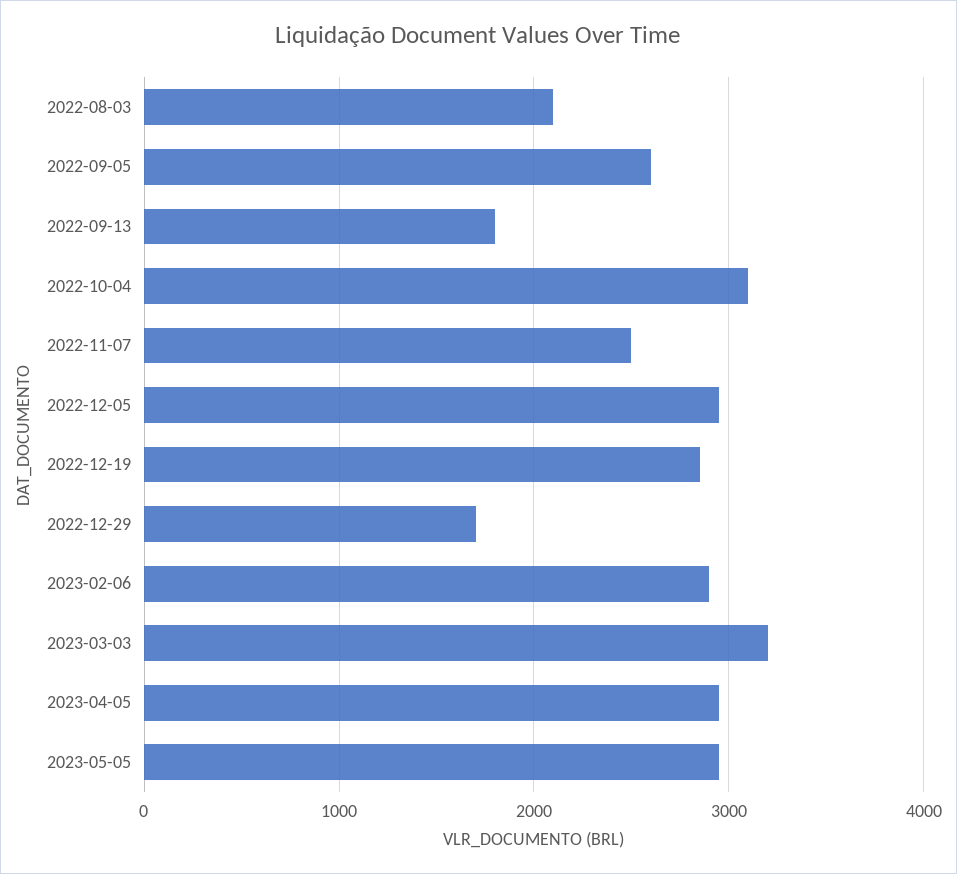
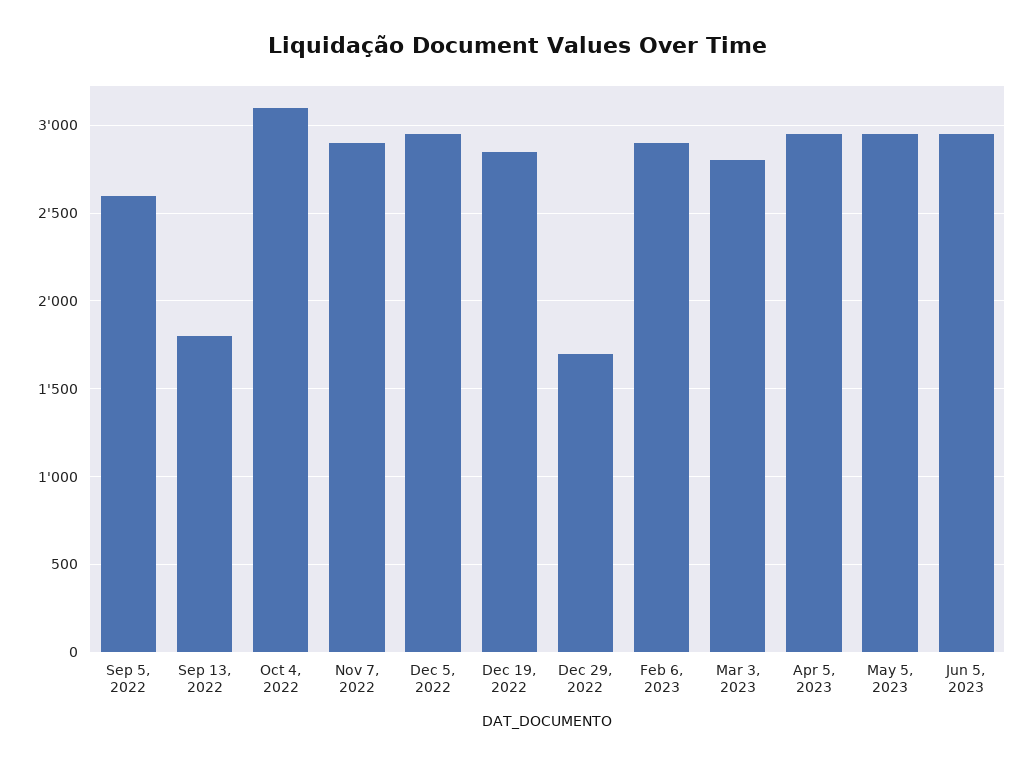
2022-08-03: 2100 -> none
2022-11-07: 2500 -> 2900
2023-03-03: 3200 -> 2800
Jun 5, 2023: none -> 2950

